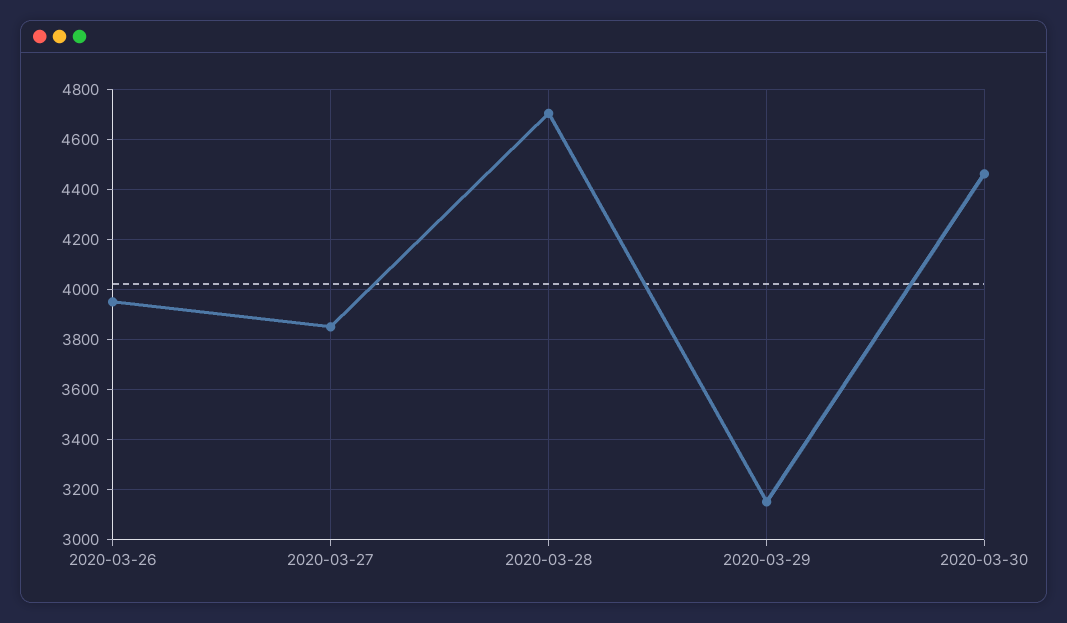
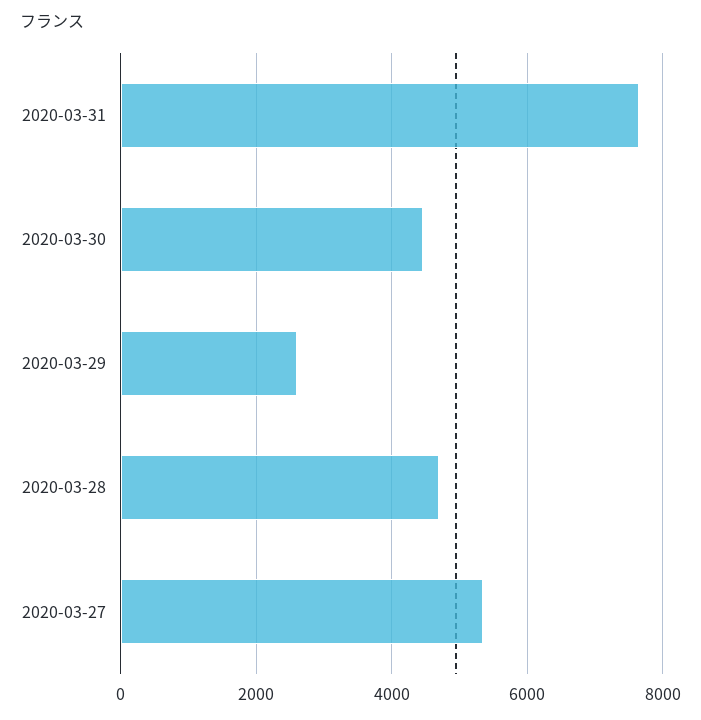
2020-03-26: 3950 -> none
2020-03-27: 3850 -> 5400
2020-03-29: 3150 -> 2600
2020-03-31: none -> 7600

